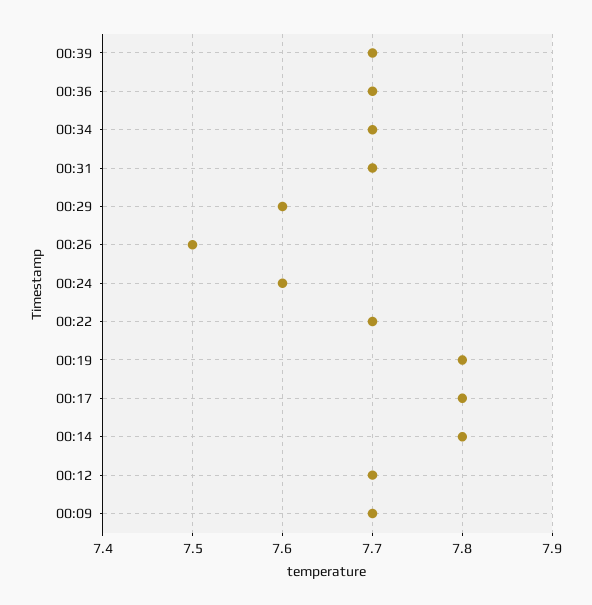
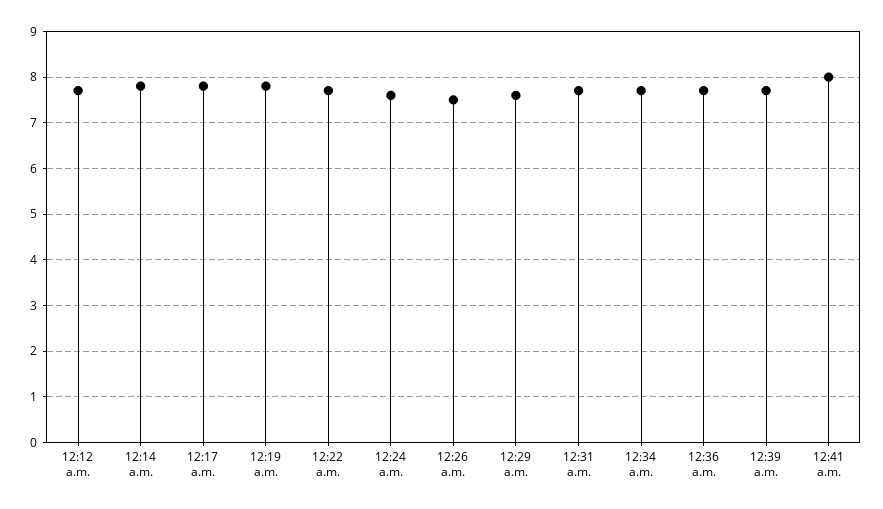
00:09: 7.7 -> none
12:41 a.m.: none -> 8

